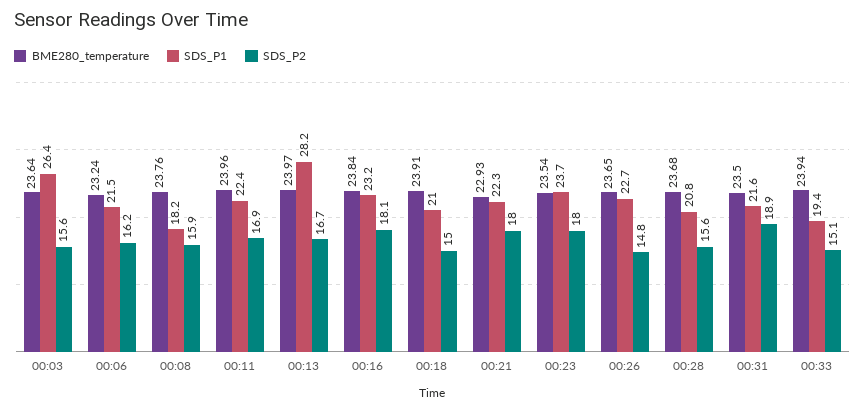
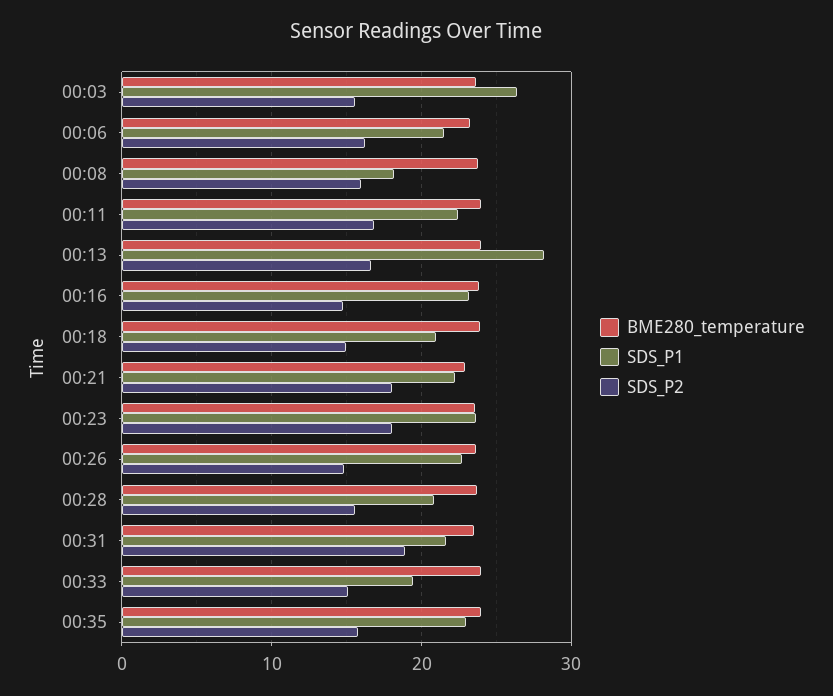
SDS_P2, 00:16: 18.1 -> 15
BME280_temperature, 00:35: none -> 24
SDS_P1, 00:35: none -> 23
SDS_P2, 00:35: none -> 16

